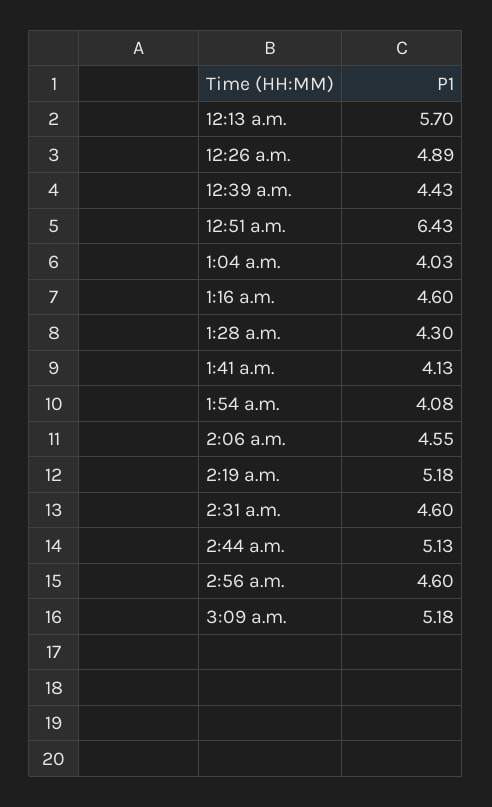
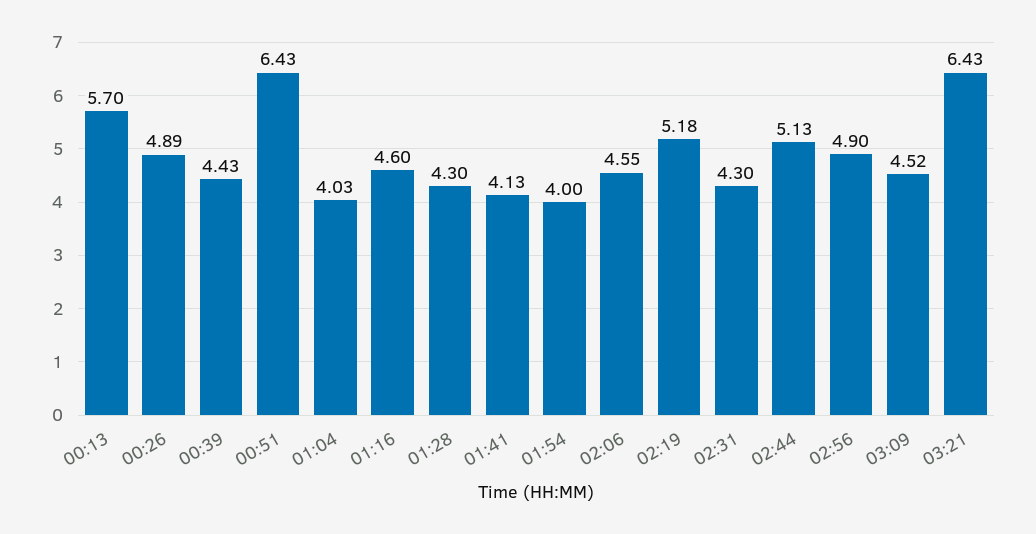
1:54 a.m.: 4.08 -> 4
2:31 a.m.: 4.6 -> 4.3
2:56 a.m.: 4.6 -> 4.9
3:09 a.m.: 5.18 -> 4.52
03:21: none -> 6.43

